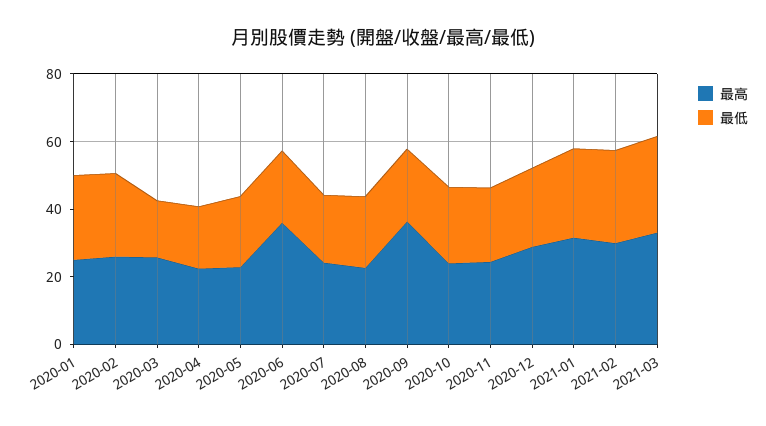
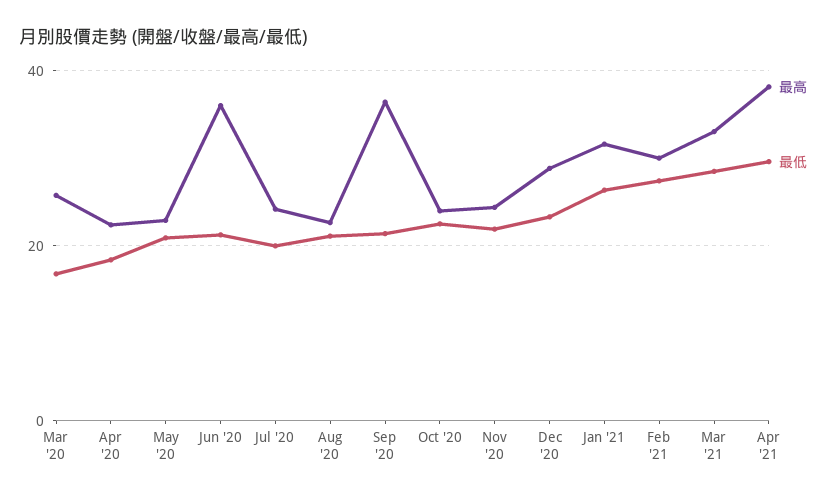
最高, 2020-01: 25 -> none
最低, 2020-01: 25 -> none
最高, 2020-02: 25 -> none
最低, 2020-02: 25 -> none
最高, Apr '21: none -> 38
最低, Apr '21: none -> 30

